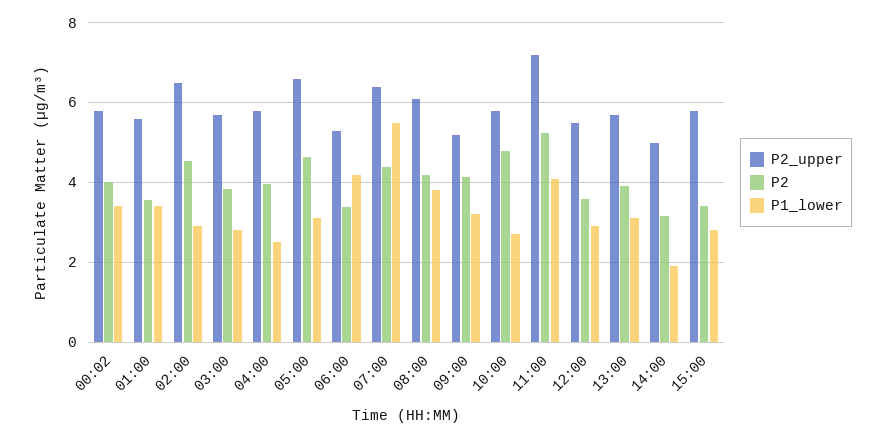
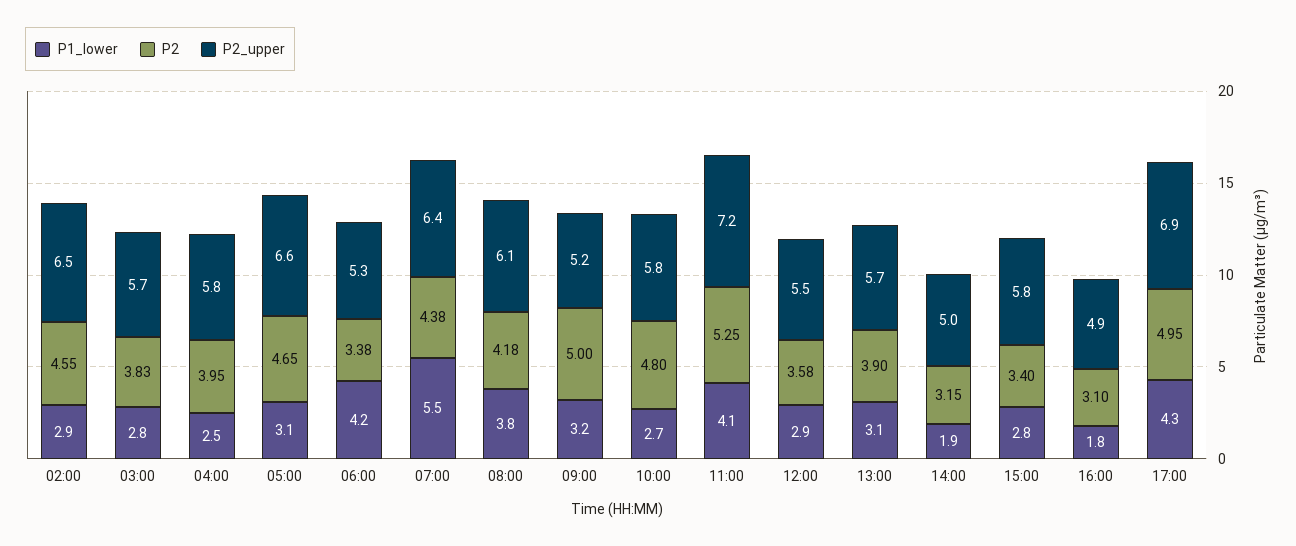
P2_upper, 00:02: 5.8 -> none
P2, 00:02: 4 -> none
P1_lower, 00:02: 3.4 -> none
P2_upper, 01:00: 5.6 -> none
P2, 01:00: 3.6 -> none
P1_lower, 01:00: 3.4 -> none
P2, 09:00: 4.2 -> 5
P1_lower, 16:00: none -> 1.8
P2, 16:00: none -> 3.1
P2_upper, 16:00: none -> 4.9
P1_lower, 17:00: none -> 4.3
P2, 17:00: none -> 4.95
P2_upper, 17:00: none -> 6.9

